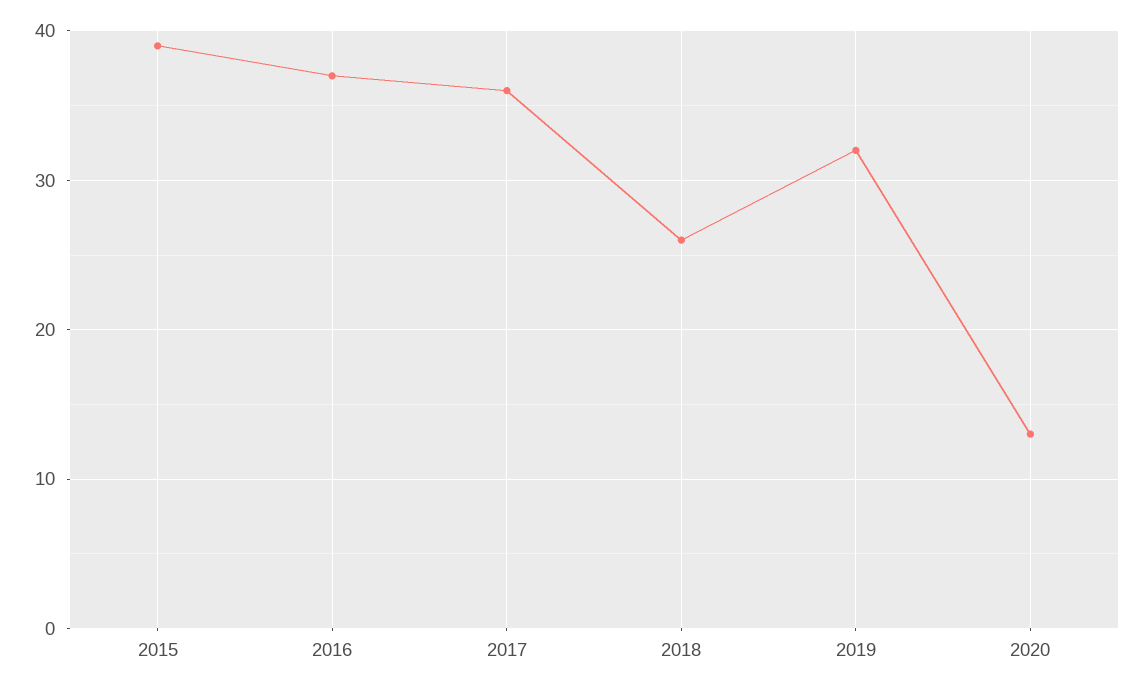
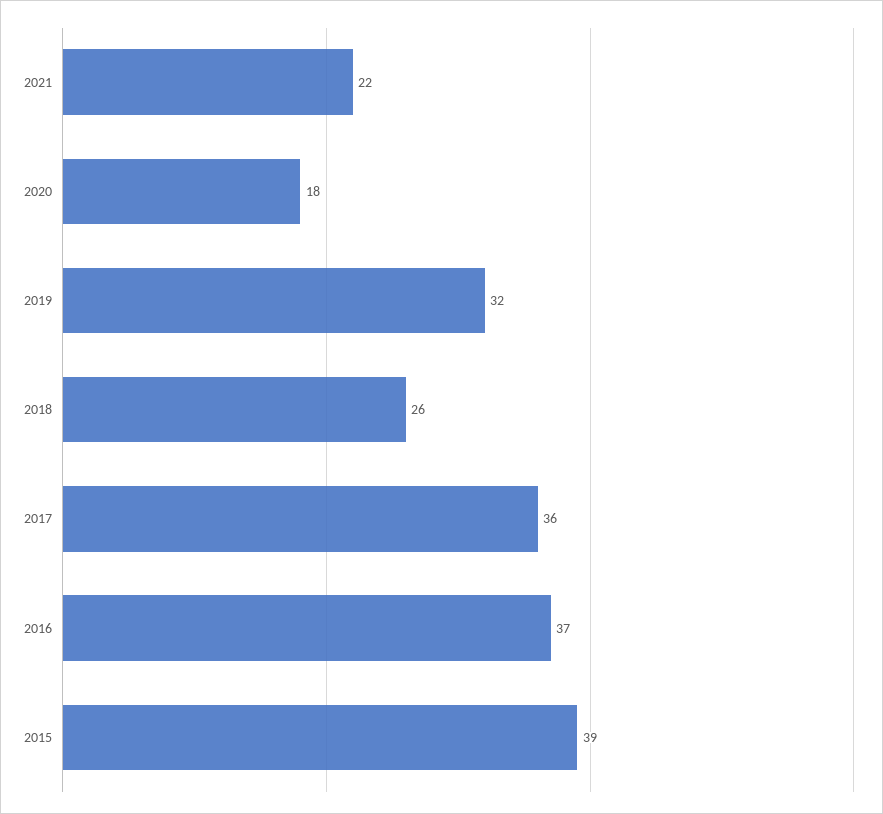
2020: 13 -> 18
2021: none -> 22

